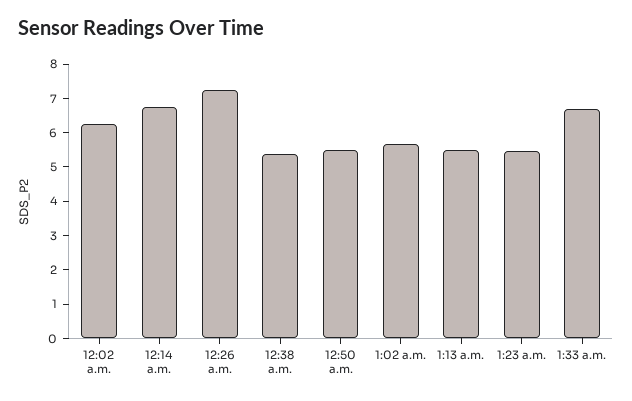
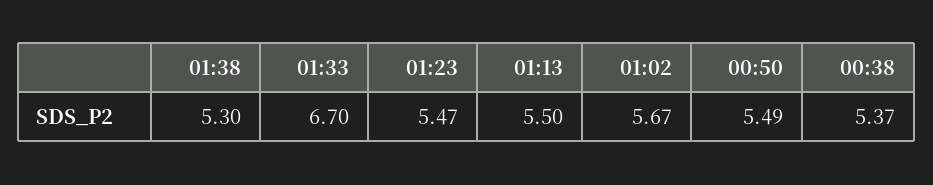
12:02 a.m.: 6.25 -> none
12:14 a.m.: 6.75 -> none
12:26 a.m.: 7.25 -> none
01:38: none -> 5.3

